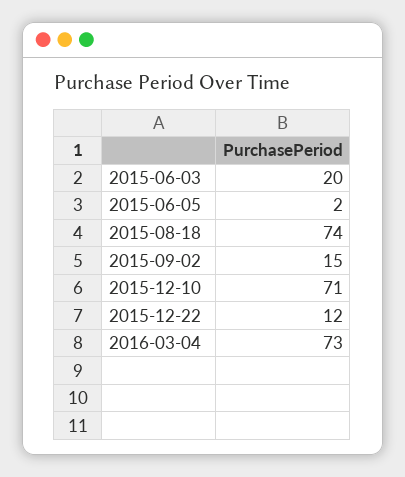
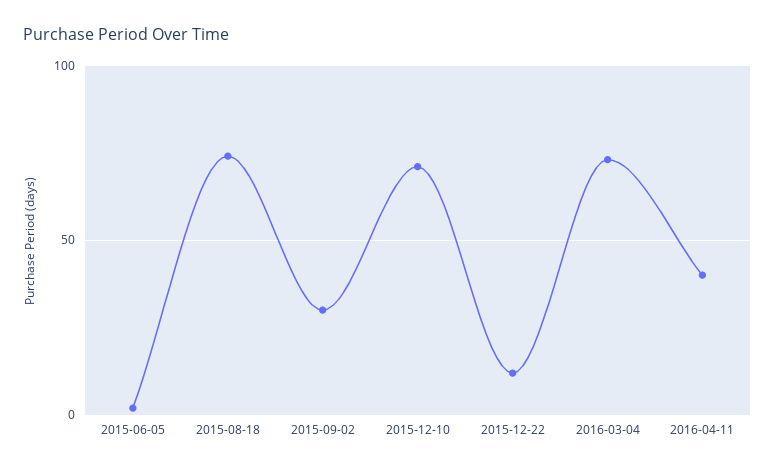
2015-06-03: 20 -> none
2015-09-02: 15 -> 30
2016-04-11: none -> 40

